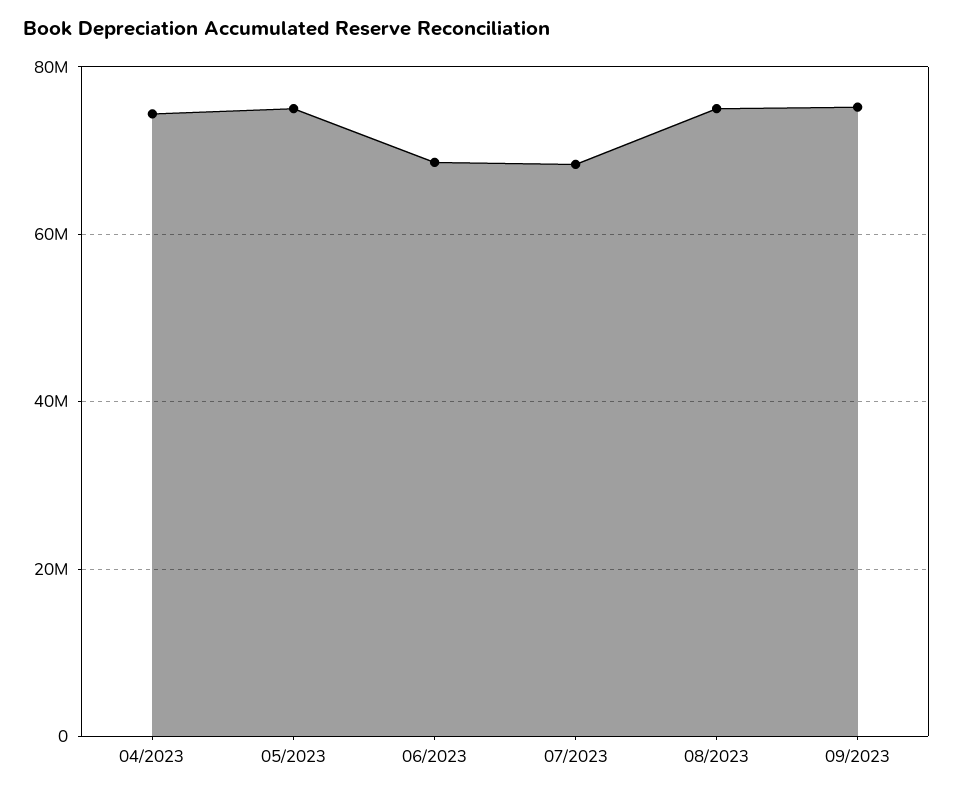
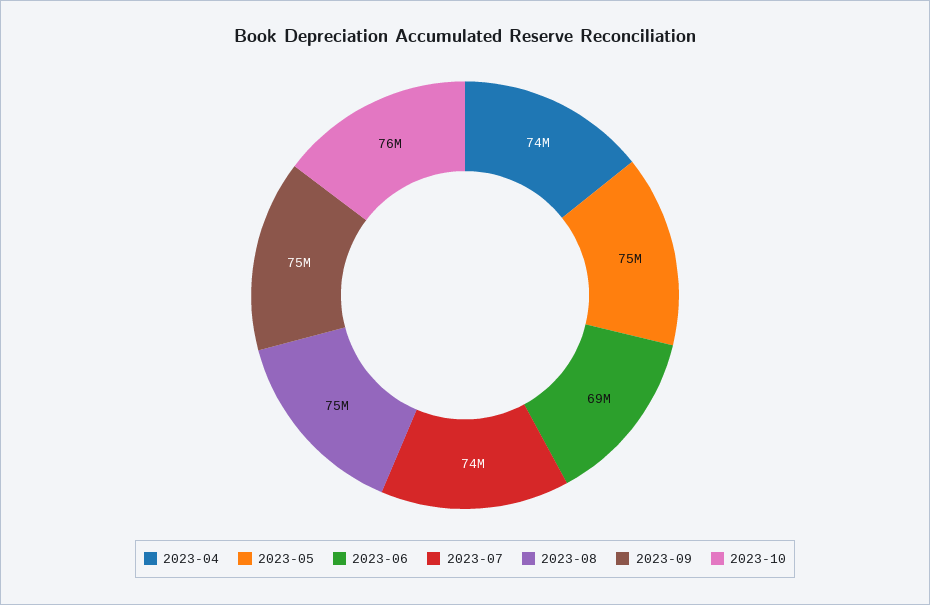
07/2023: 68000000 -> 74000000
2023-10: none -> 76000000

